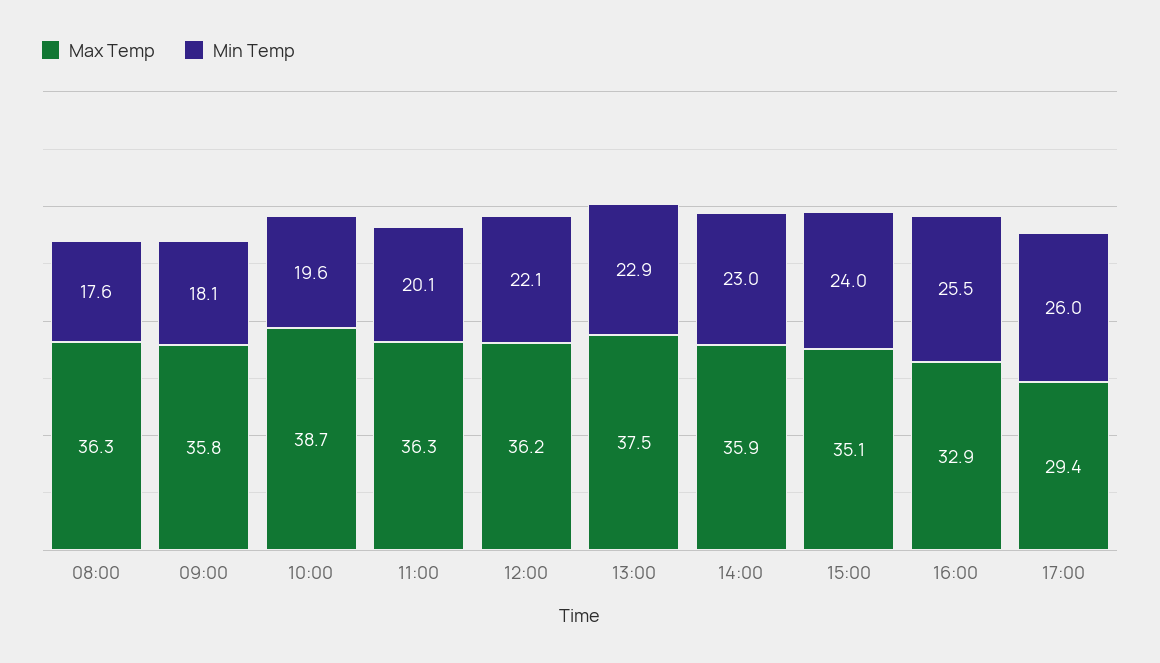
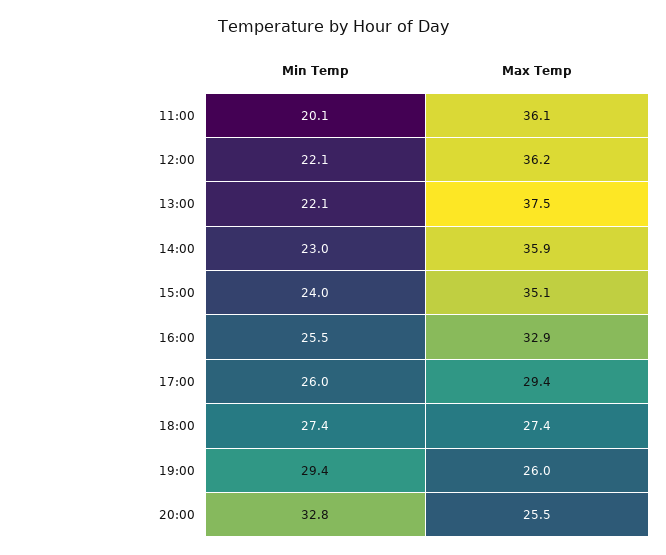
Max Temp, 08:00: 36.3 -> none
Min Temp, 08:00: 17.6 -> none
Max Temp, 09:00: 35.8 -> none
Min Temp, 09:00: 18.1 -> none
Max Temp, 10:00: 38.7 -> none
Min Temp, 10:00: 19.6 -> none
Max Temp, 11:00: 36.3 -> 36.1
Min Temp, 13:00: 22.9 -> 22.1
Min Temp, 18:00: none -> 27.4
Max Temp, 18:00: none -> 27.4
Min Temp, 19:00: none -> 29.4
Max Temp, 19:00: none -> 26
Min Temp, 20:00: none -> 32.8
Max Temp, 20:00: none -> 25.5

